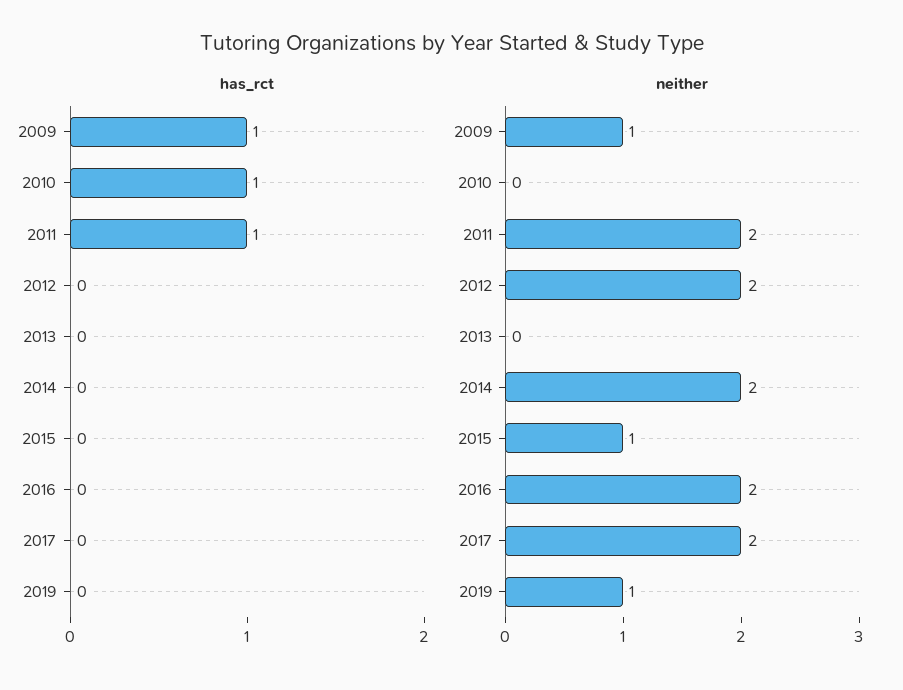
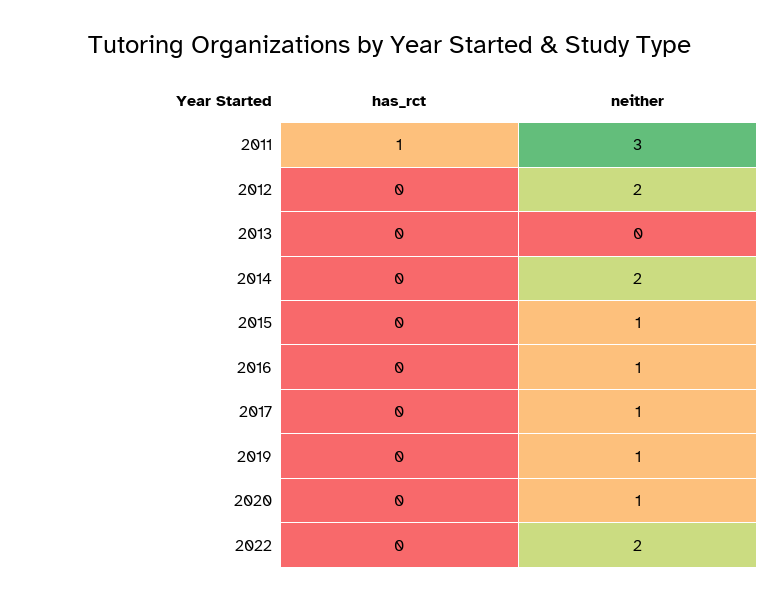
has_rct, 2009: 1 -> none
has_rct, 2010: 1 -> none
neither, 2009: 1 -> none
neither, 2010: 0 -> none
neither, 2011: 2 -> 3
neither, 2016: 2 -> 1
neither, 2017: 2 -> 1
has_rct, 2020: none -> 0
neither, 2020: none -> 1
has_rct, 2022: none -> 0
neither, 2022: none -> 2

